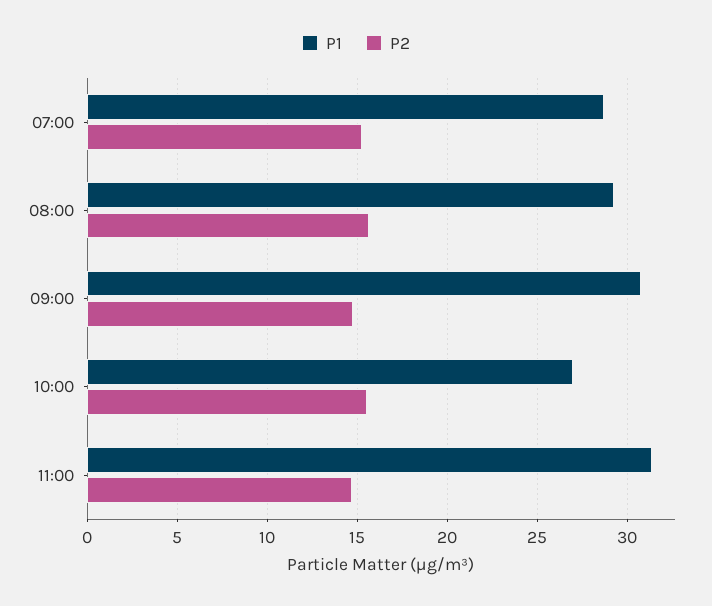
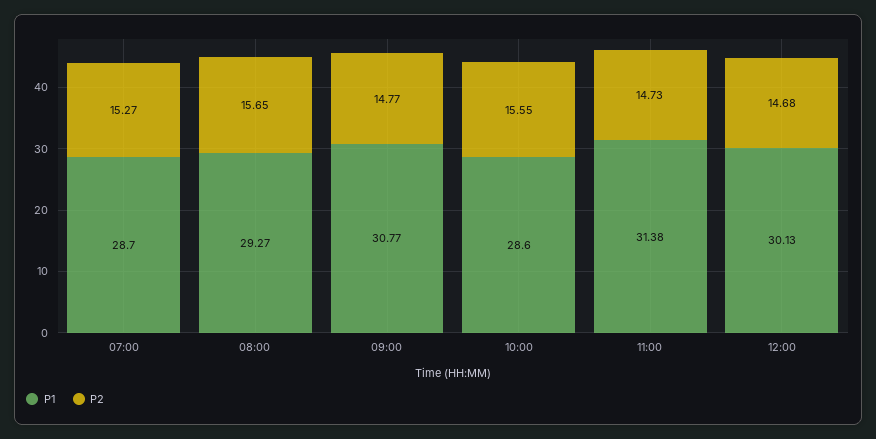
P1, 10:00: 27 -> 28.6
P1, 12:00: none -> 30.13
P2, 12:00: none -> 14.68

